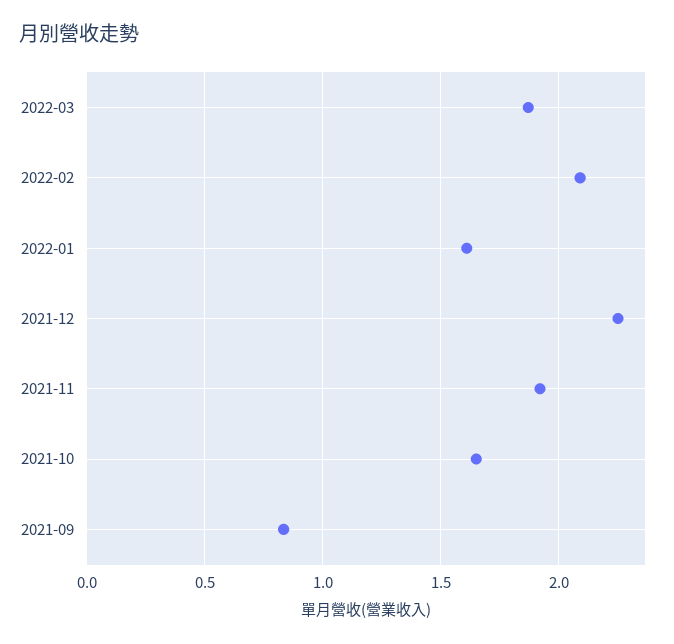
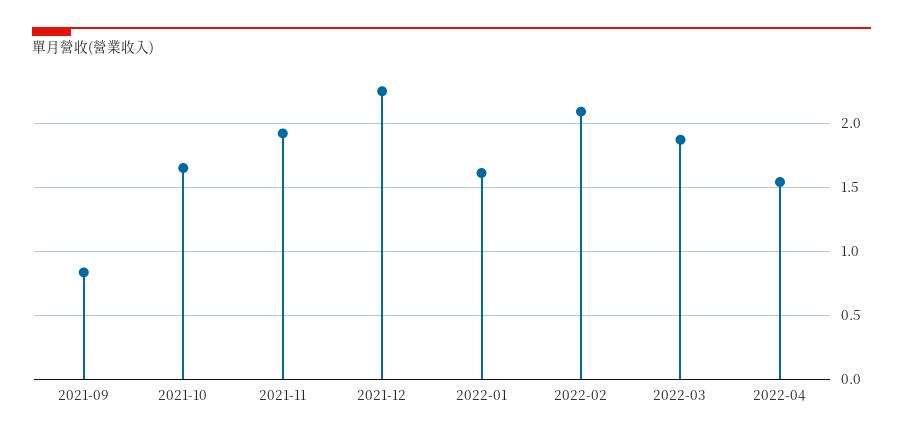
2022-04: none -> 1.55

